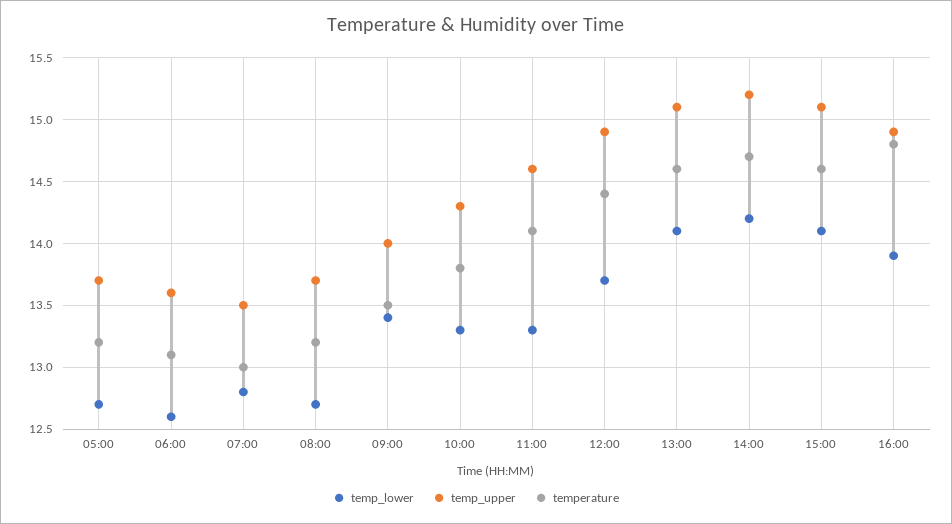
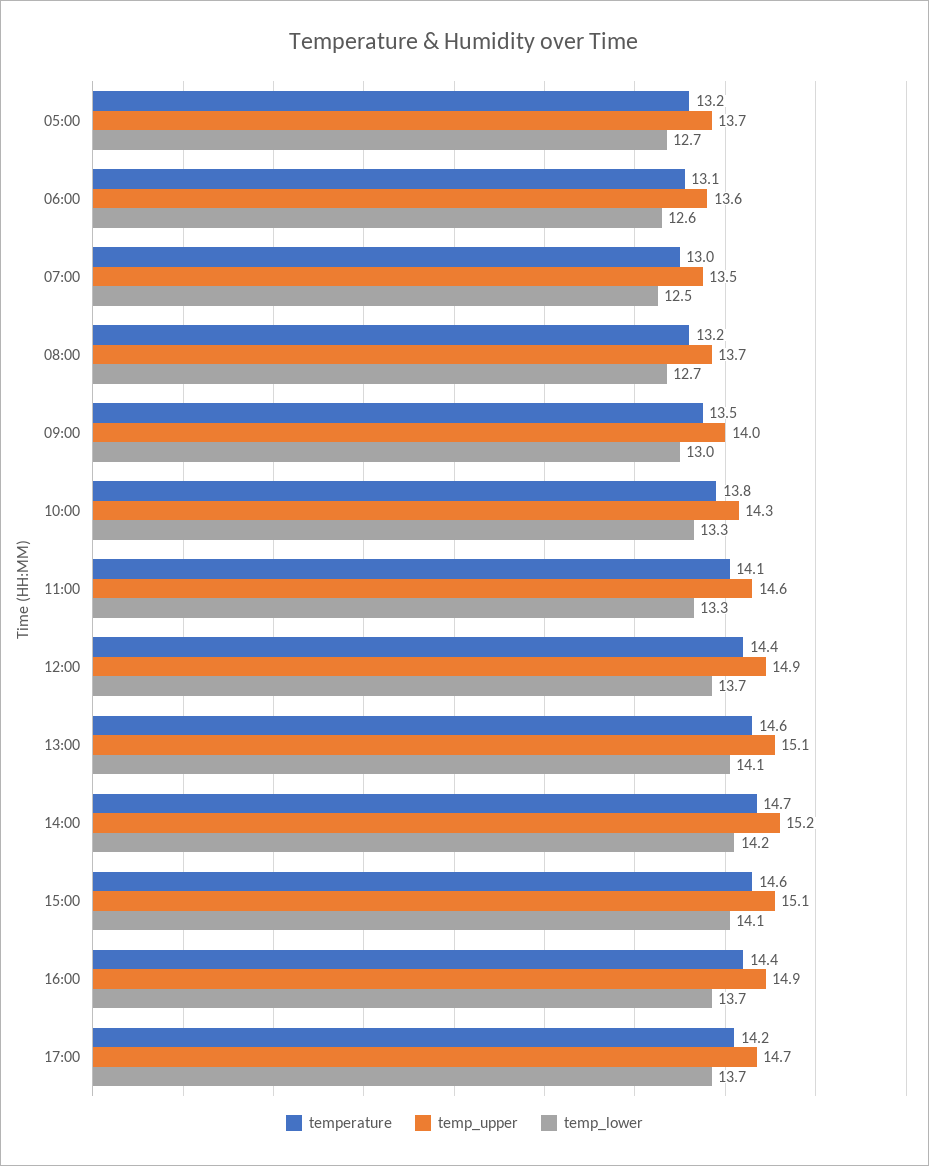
temp_lower, 07:00: 12.8 -> 12.5
temp_lower, 09:00: 13.4 -> 13
temp_lower, 16:00: 13.9 -> 13.7
temperature, 16:00: 14.8 -> 14.4
temperature, 17:00: none -> 14.2
temp_upper, 17:00: none -> 14.7
temp_lower, 17:00: none -> 13.7

